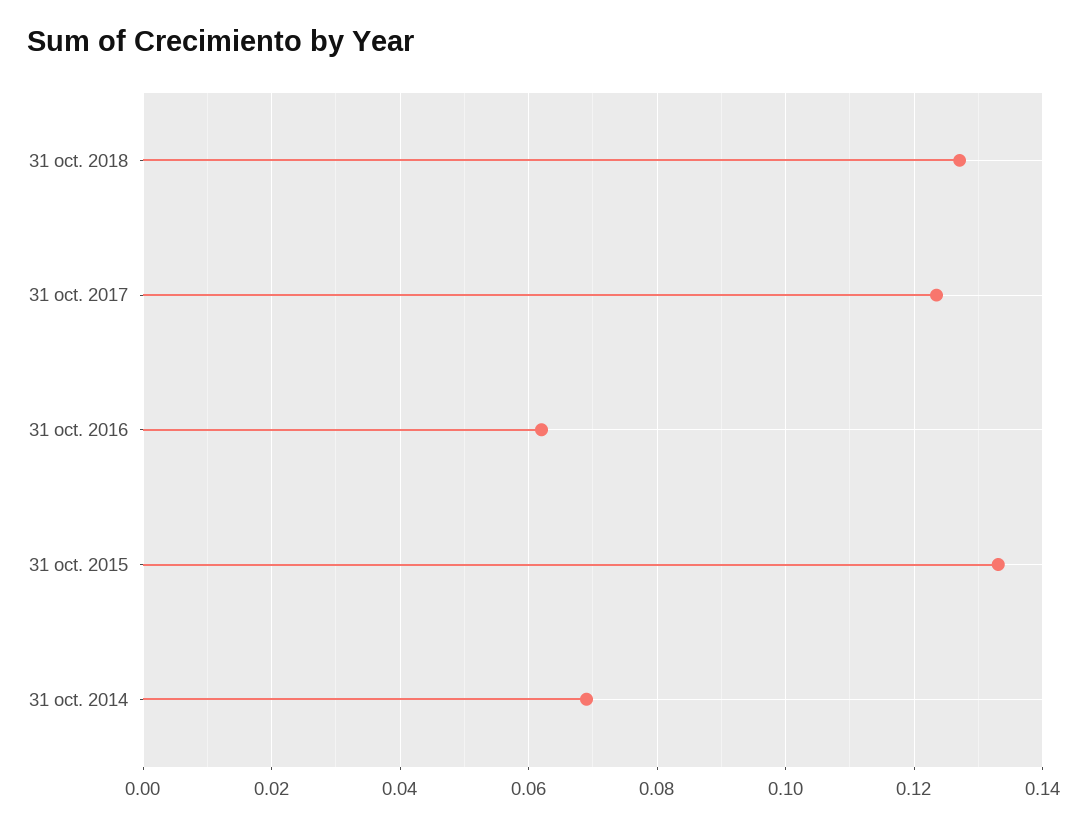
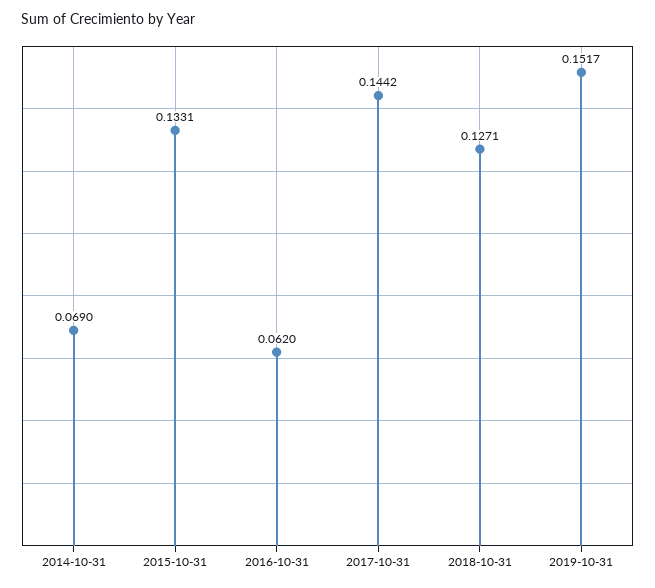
31 oct. 2017: 0.124 -> 0.1442
2019-10-31: none -> 0.1517

